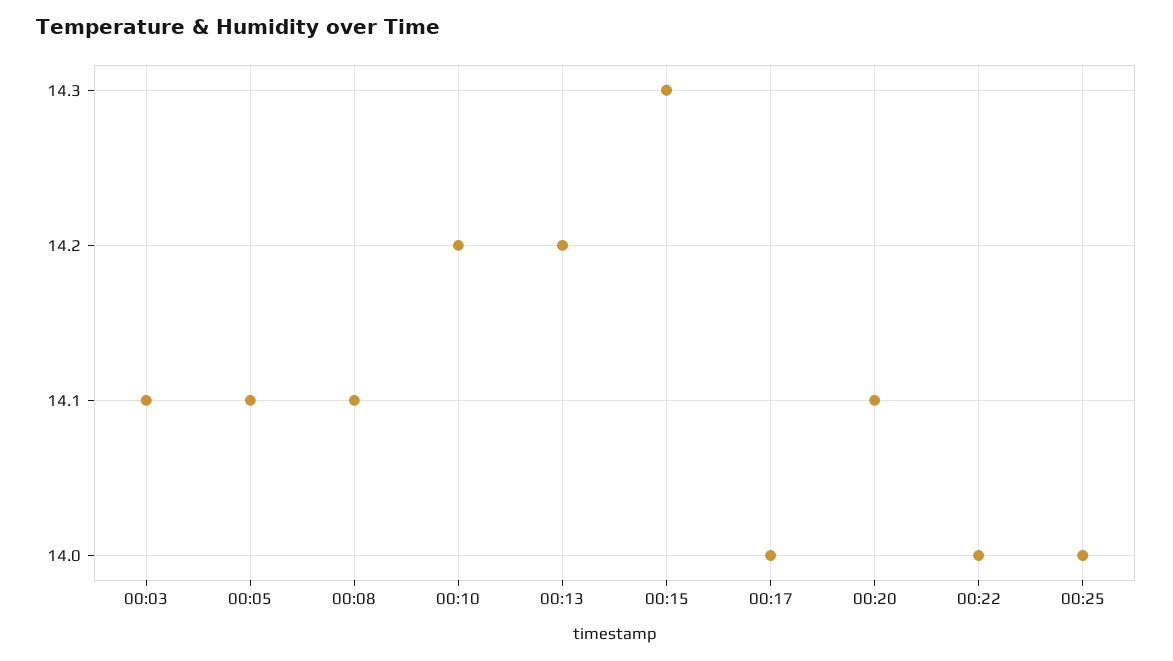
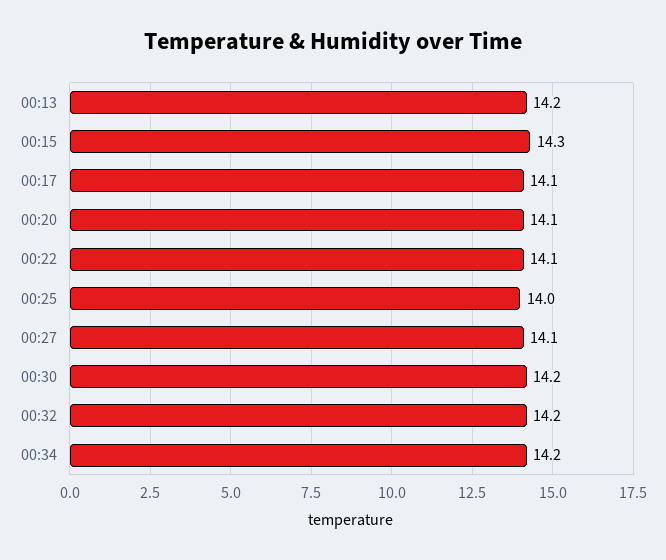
00:03: 14.1 -> none
00:05: 14.1 -> none
00:08: 14.1 -> none
00:10: 14.2 -> none
00:17: 14 -> 14.1
00:22: 14 -> 14.1
00:27: none -> 14.1
00:30: none -> 14.2
00:32: none -> 14.2
00:34: none -> 14.2

